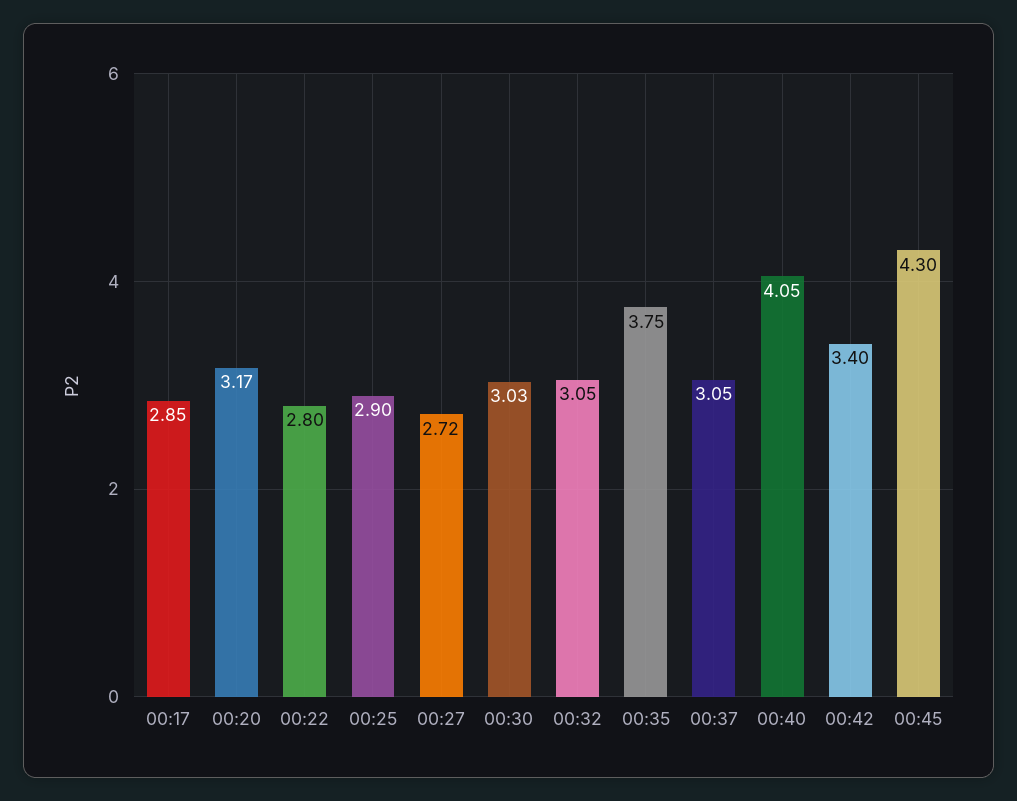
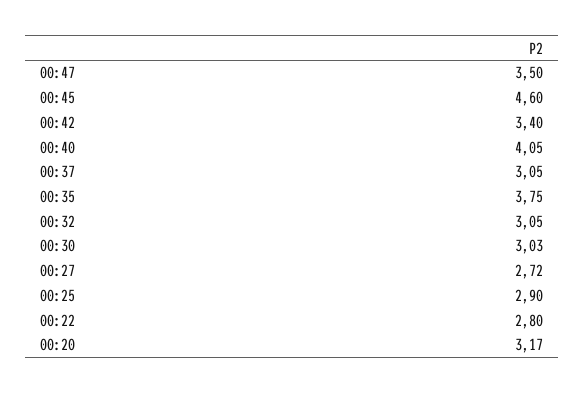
00:17: 2.85 -> none
00:45: 4.3 -> 4.6
00:47: none -> 3.5

